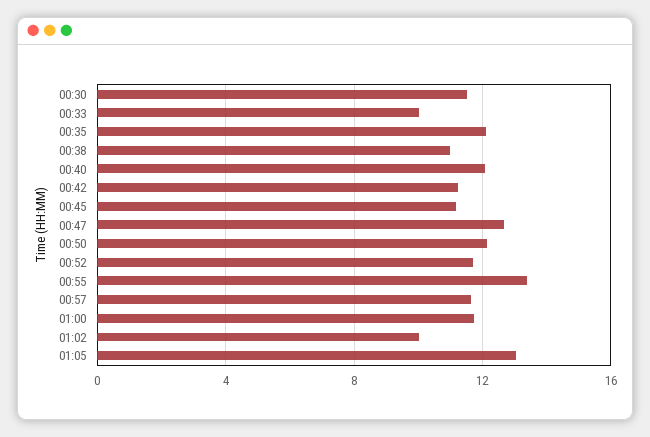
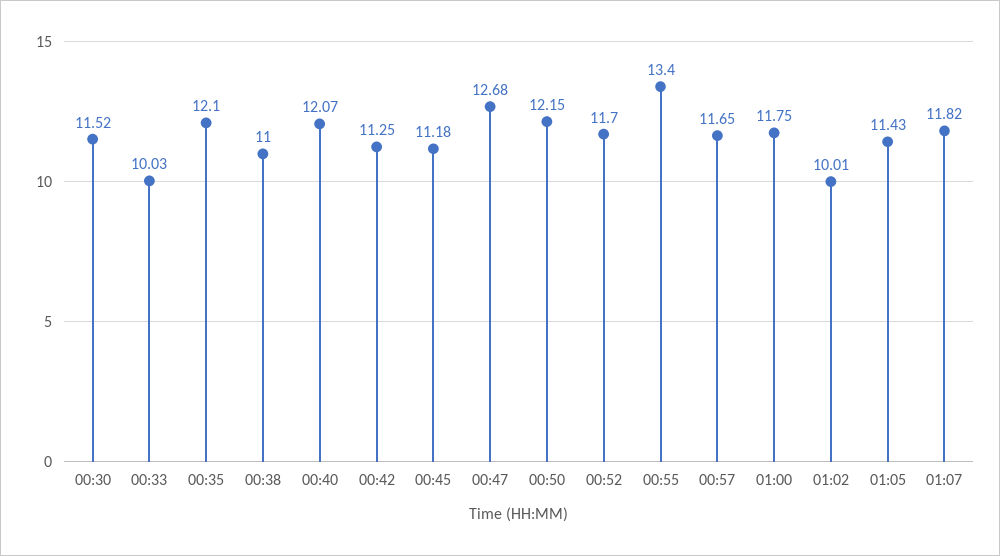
01:05: 13 -> 11.43
01:07: none -> 11.82

